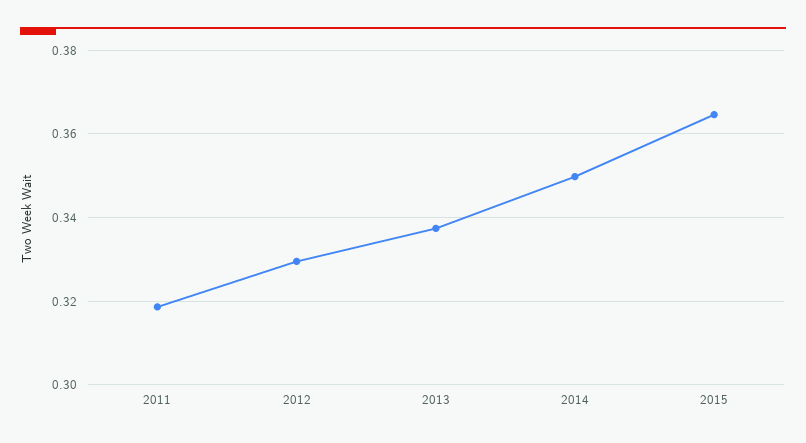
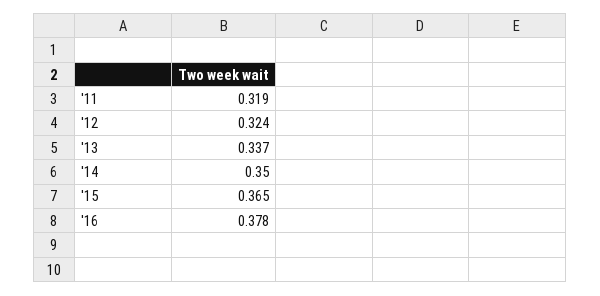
2012: 0.33 -> 0.324
'16: none -> 0.378

